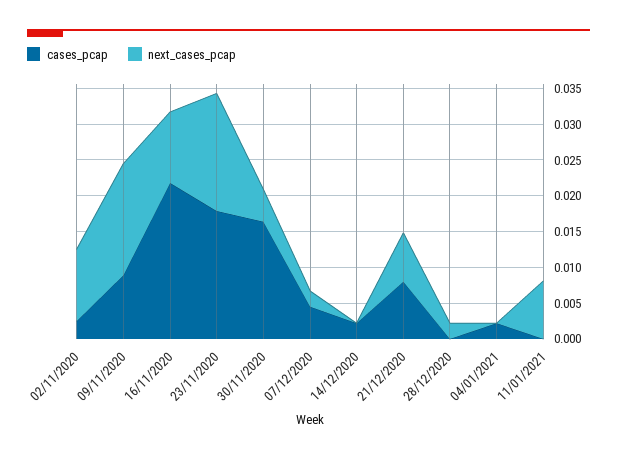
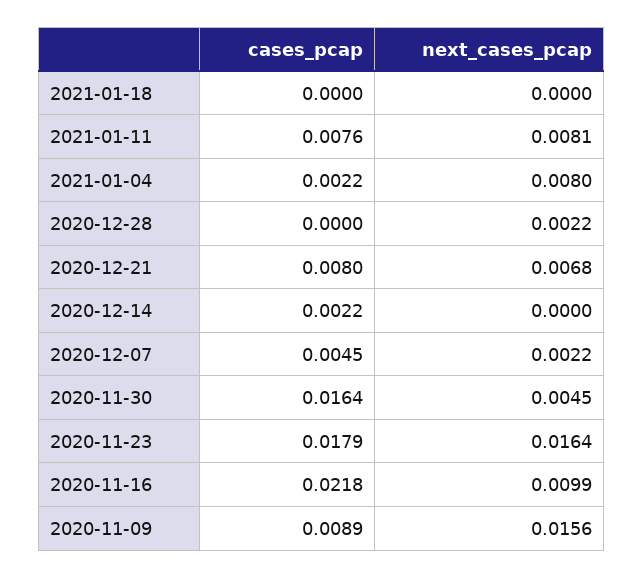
cases_pcap, 02/11/2020: 0.0025 -> none
next_cases_pcap, 02/11/2020: 0.01 -> none
next_cases_pcap, 04/01/2021: 0 -> 0.008
cases_pcap, 11/01/2021: 0 -> 0.0076
cases_pcap, 2021-01-18: none -> 0
next_cases_pcap, 2021-01-18: none -> 0

